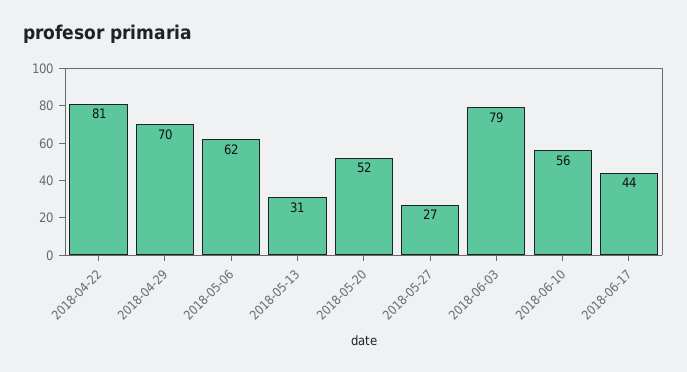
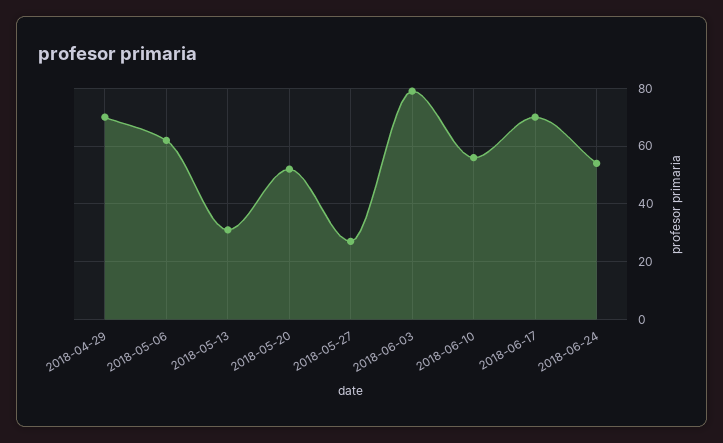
2018-04-22: 81 -> none
2018-06-17: 44 -> 70
2018-06-24: none -> 55

